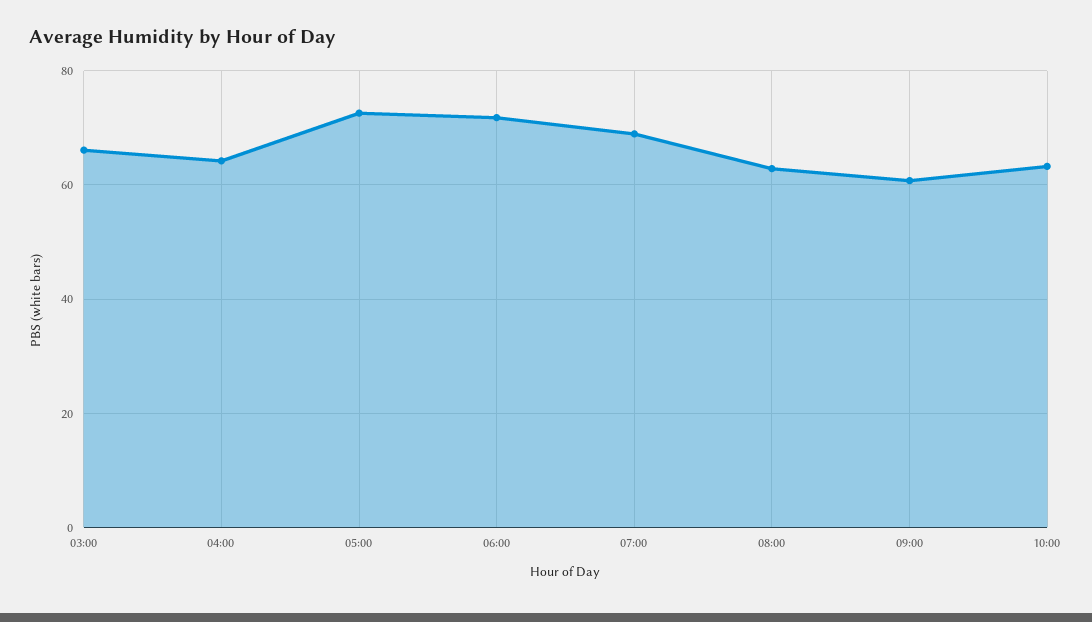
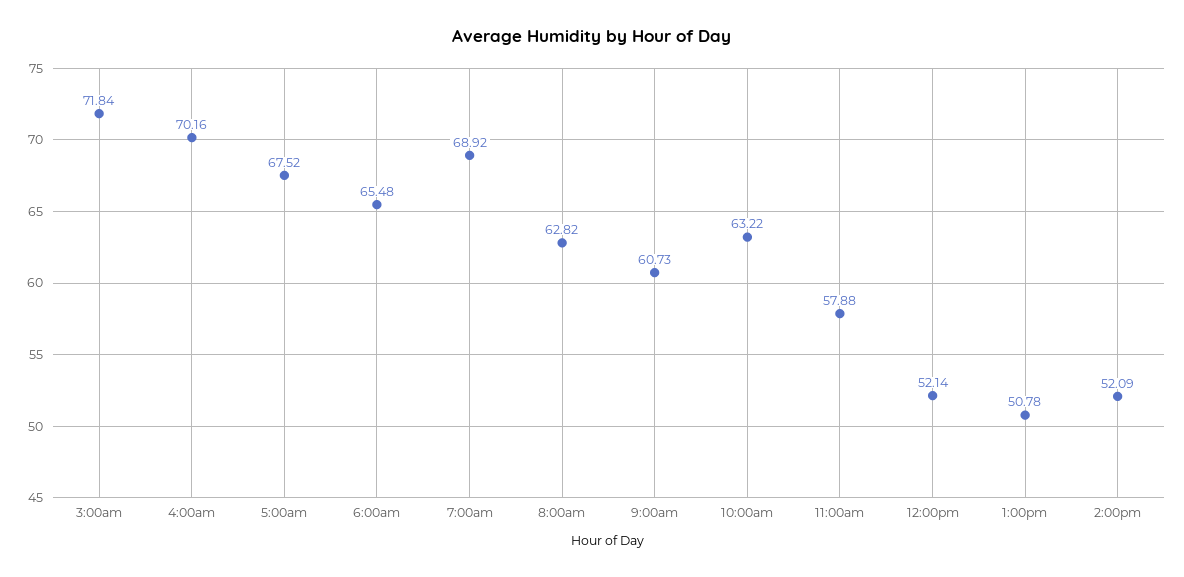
03:00: 66 -> 71.84
04:00: 64 -> 70.16
05:00: 72 -> 67.52
06:00: 72 -> 65.48
11:00am: none -> 57.88
12:00pm: none -> 52.14
1:00pm: none -> 50.78
2:00pm: none -> 52.09

